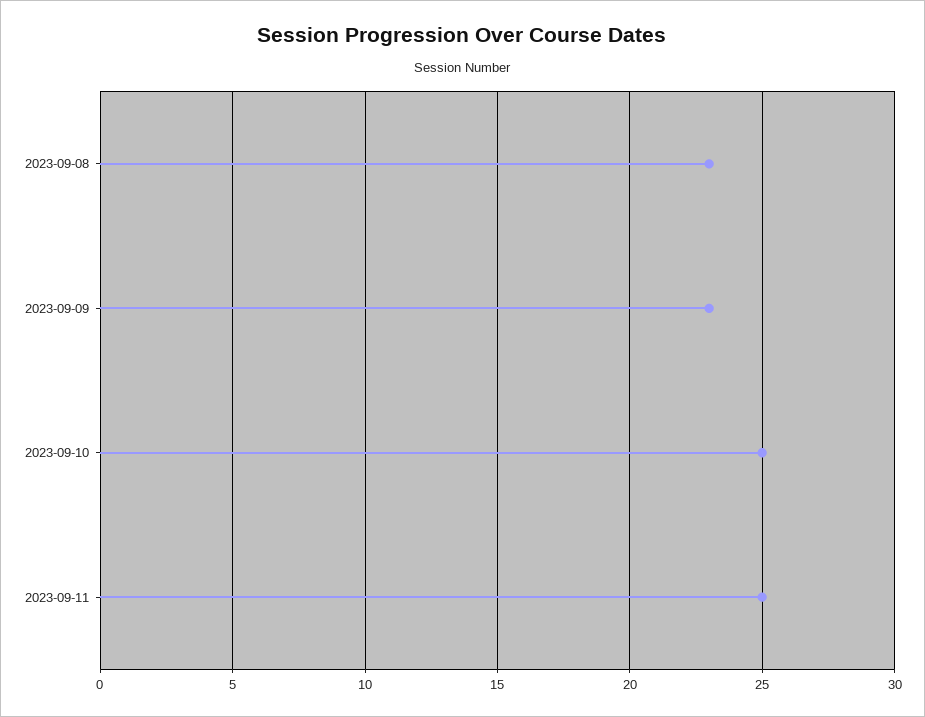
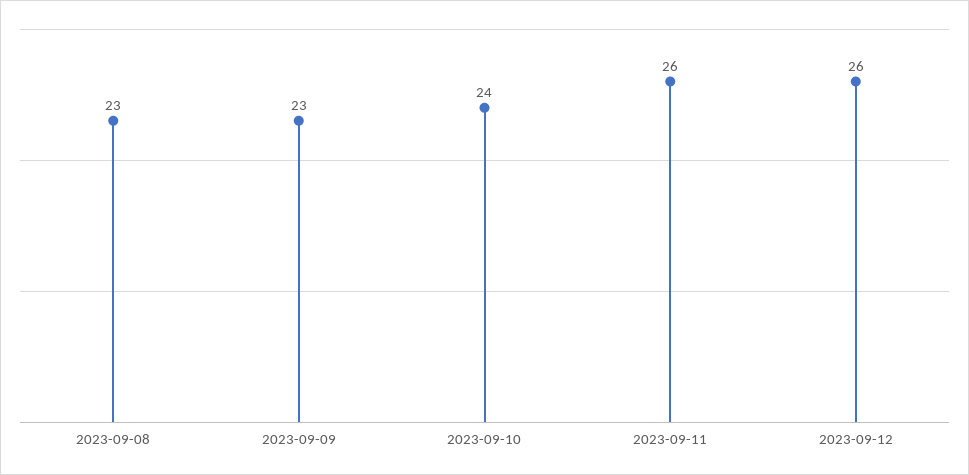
2023-09-10: 25 -> 24
2023-09-11: 25 -> 26
2023-09-12: none -> 26

